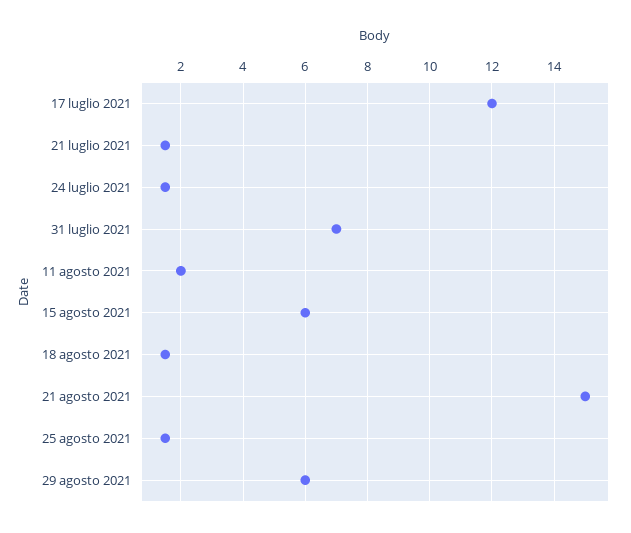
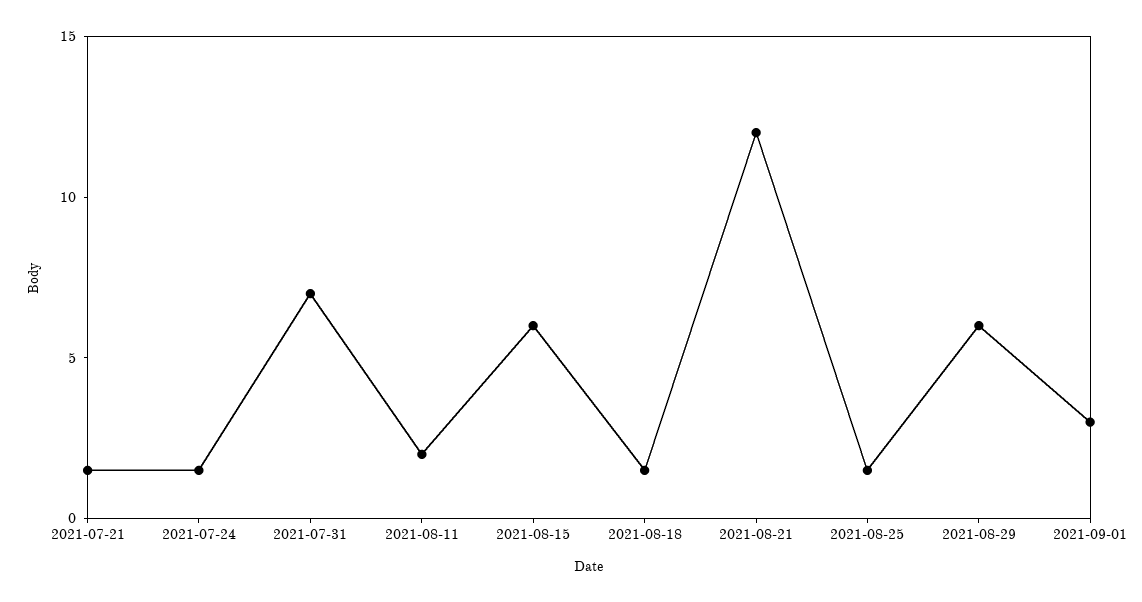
17 luglio 2021: 12 -> none
21 agosto 2021: 15 -> 12
2021-09-01: none -> 3

